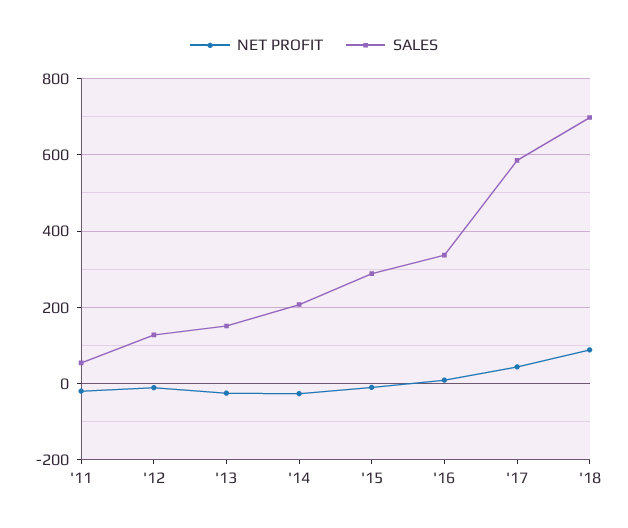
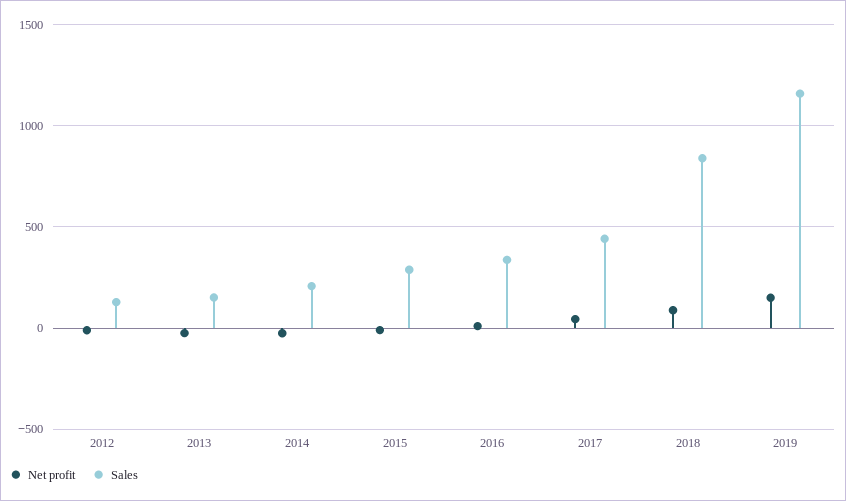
NET PROFIT, '11: -20 -> none
SALES, '11: 60 -> none
SALES, '17: 580 -> 450
SALES, '18: 700 -> 850
NET PROFIT, 2019: none -> 150
SALES, 2019: none -> 1150

